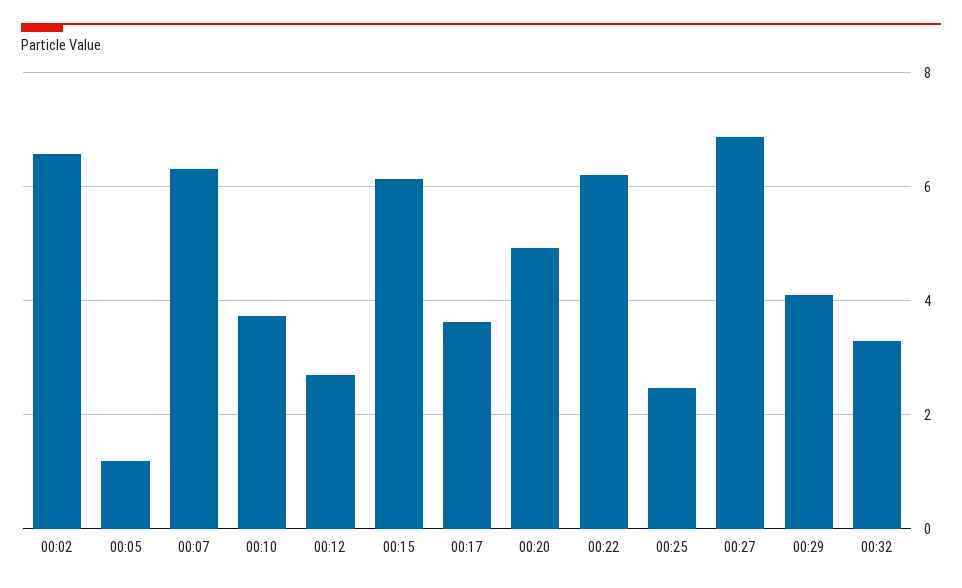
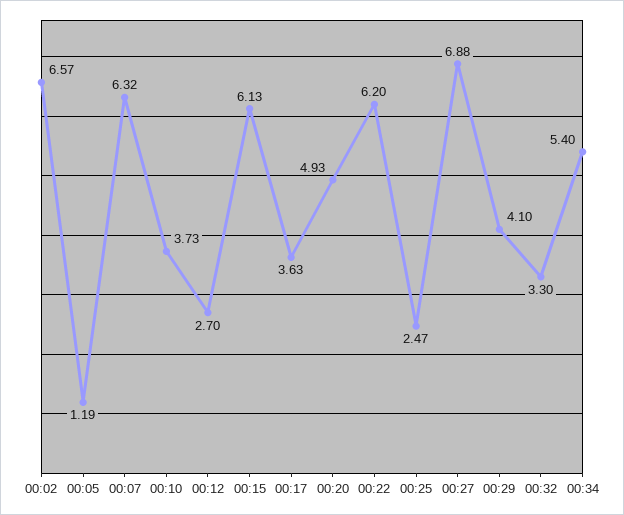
00:34: none -> 5.4

